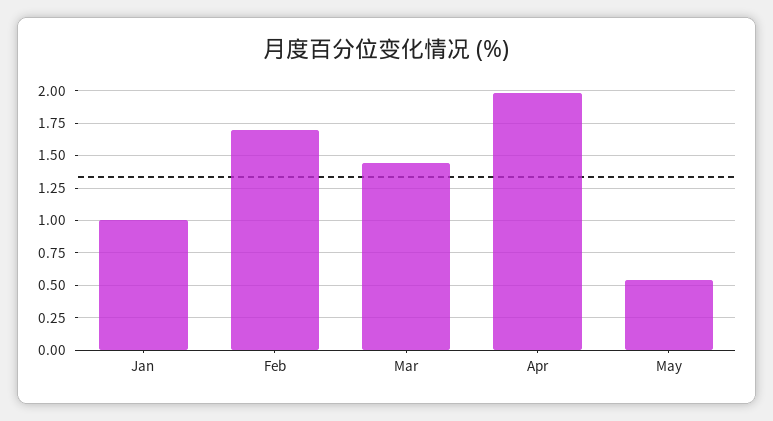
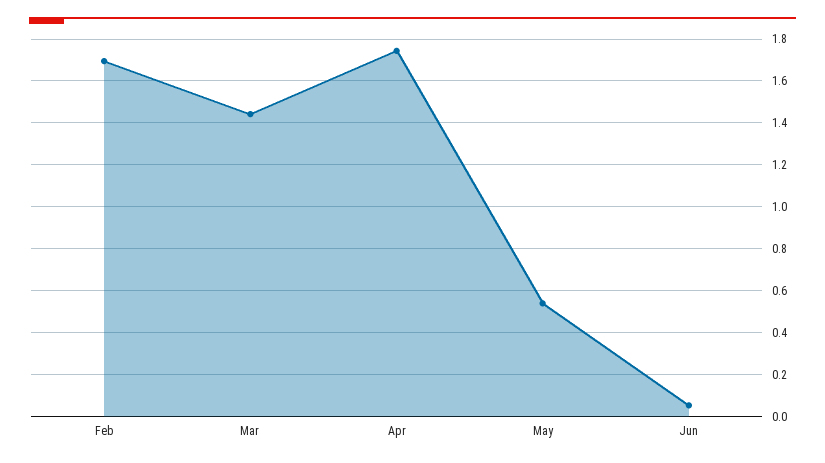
Jan: 1 -> none
Apr: 2 -> 1.75
Jun: none -> 0.05

